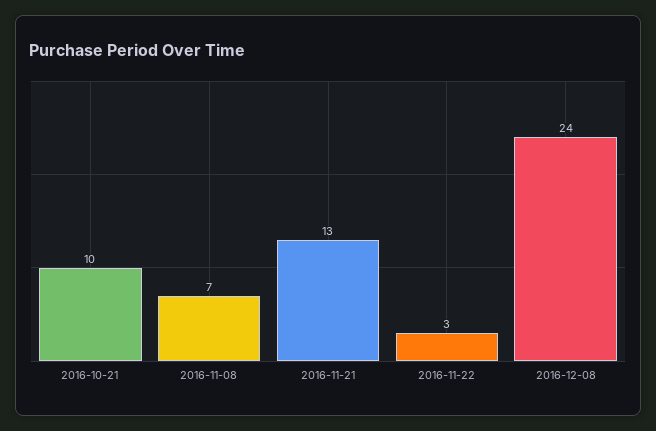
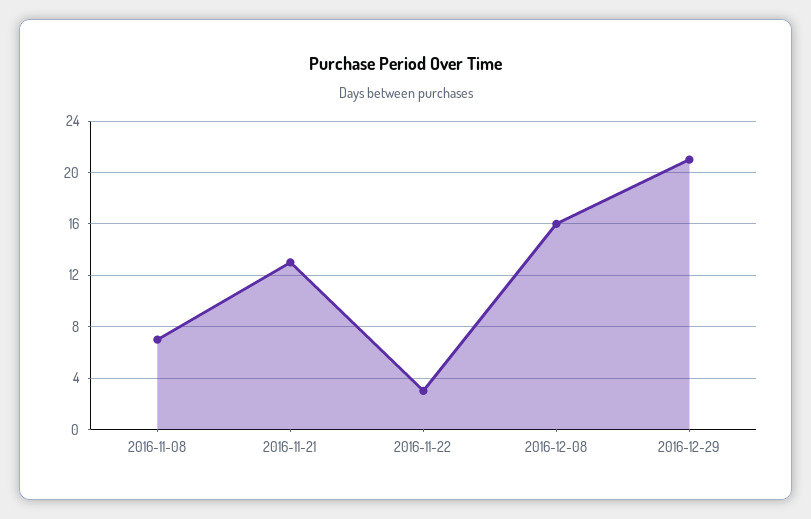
2016-10-21: 10 -> none
2016-12-08: 24 -> 16
2016-12-29: none -> 21

